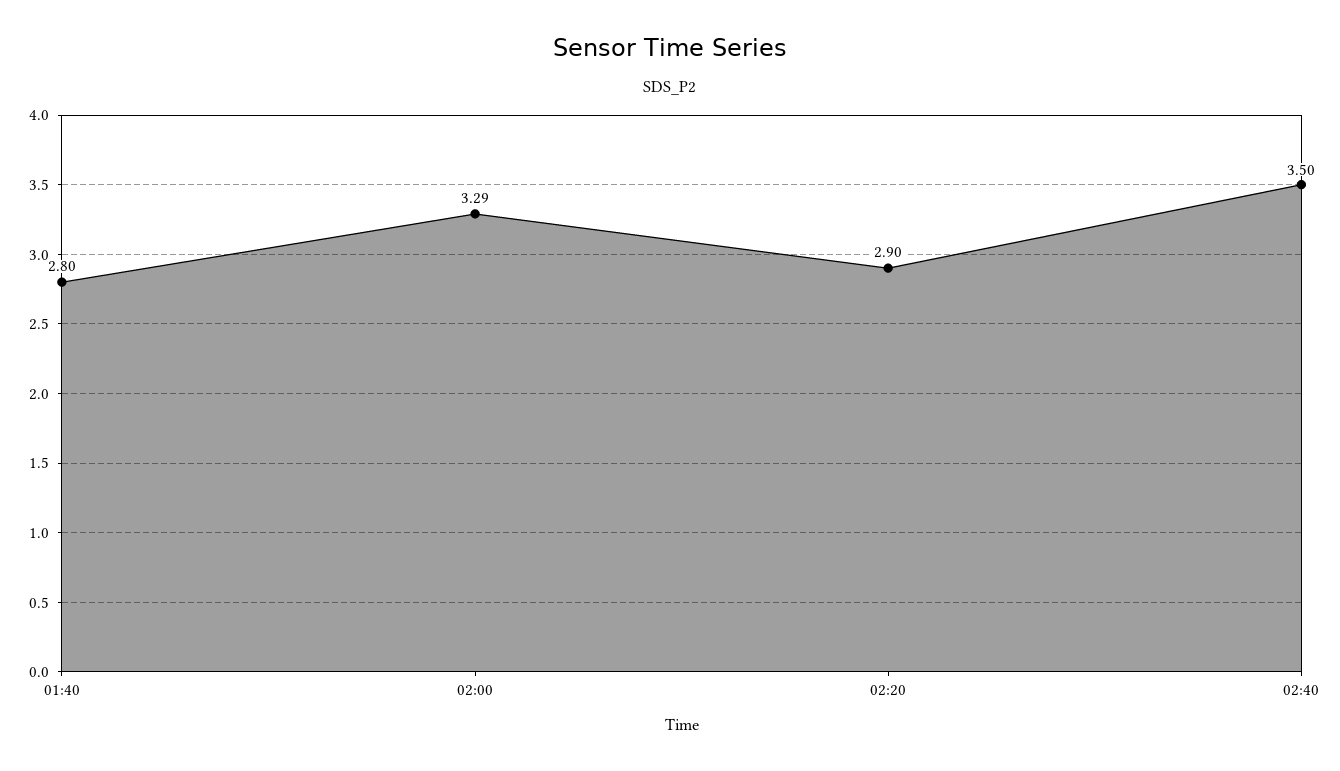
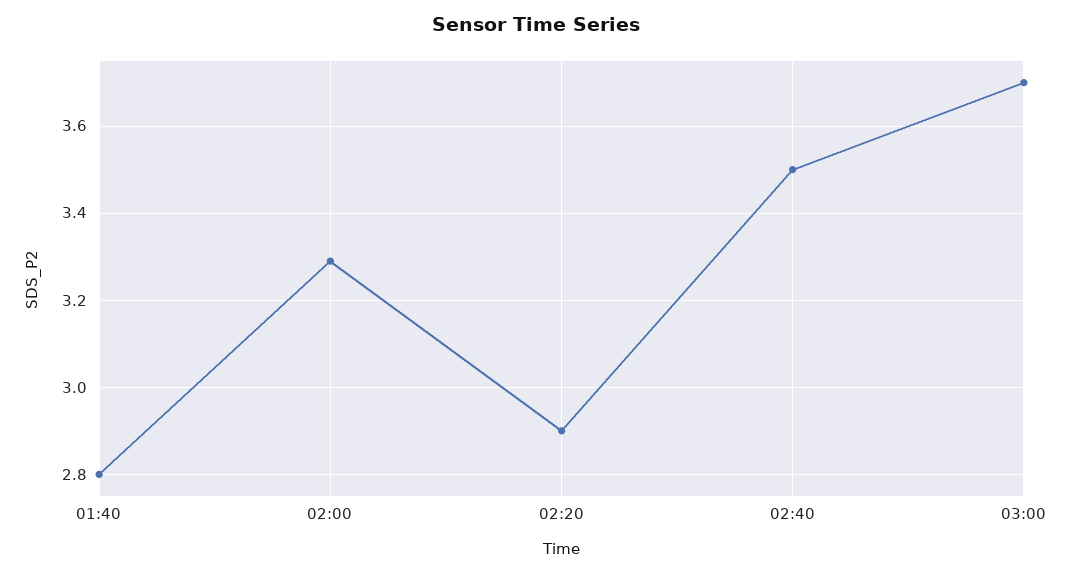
03:00: none -> 3.7

